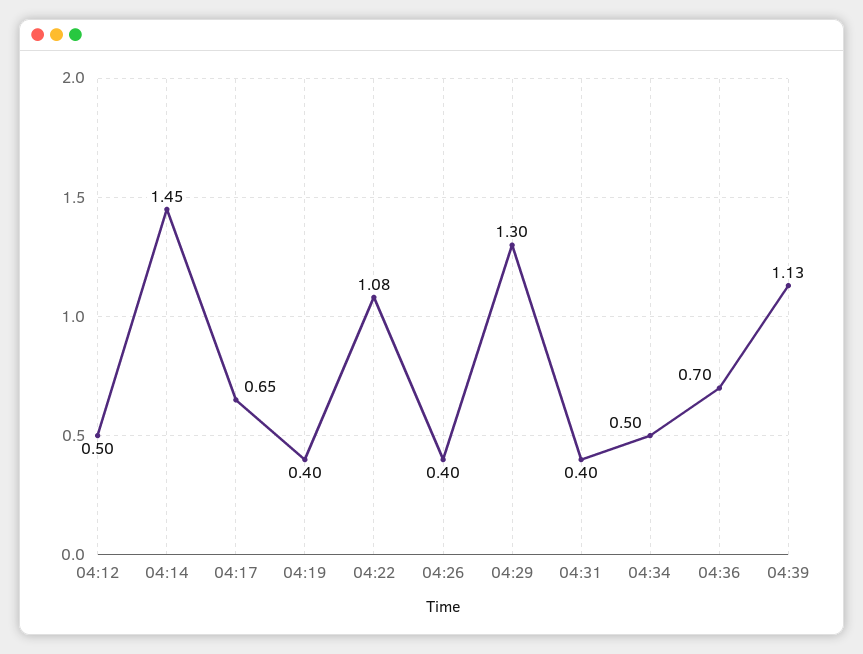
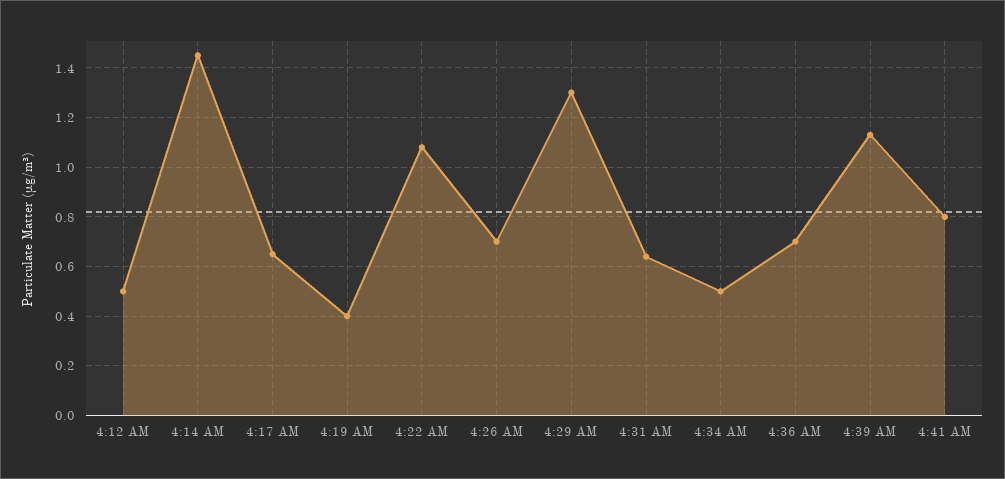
04:26: 0.4 -> 0.7
04:31: 0.4 -> 0.65
4:41 AM: none -> 0.8

